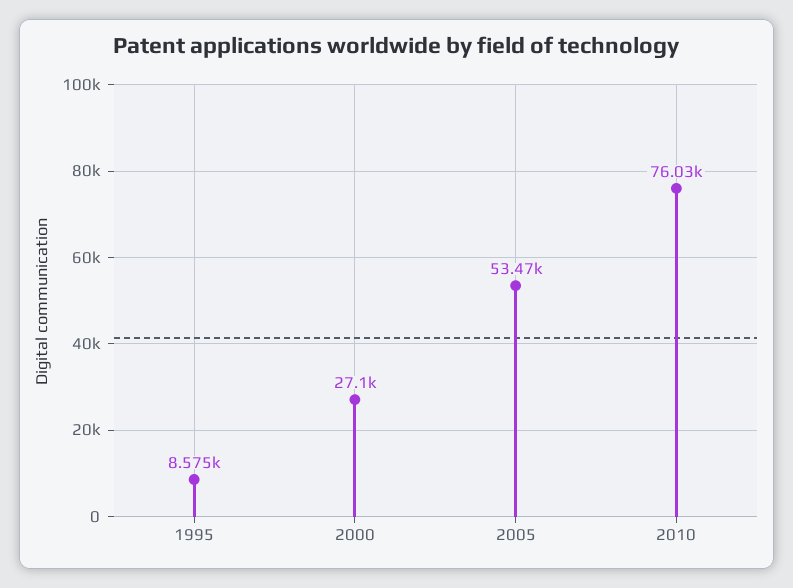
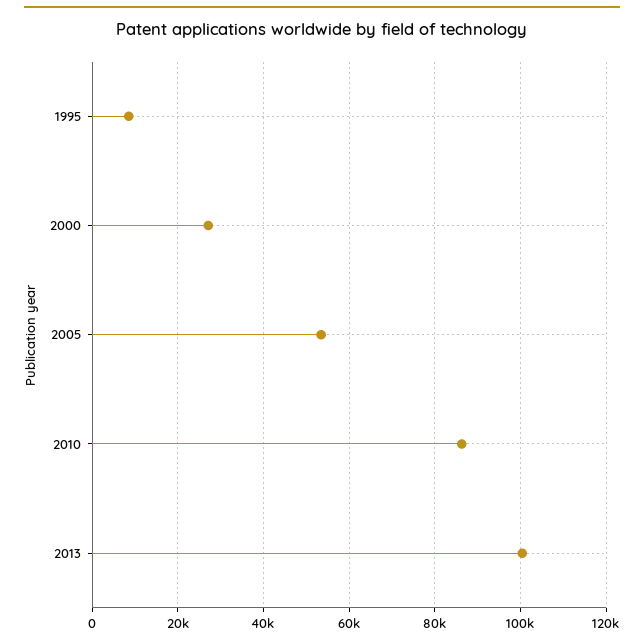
2010: 76030 -> 86000
2013: none -> 100000

